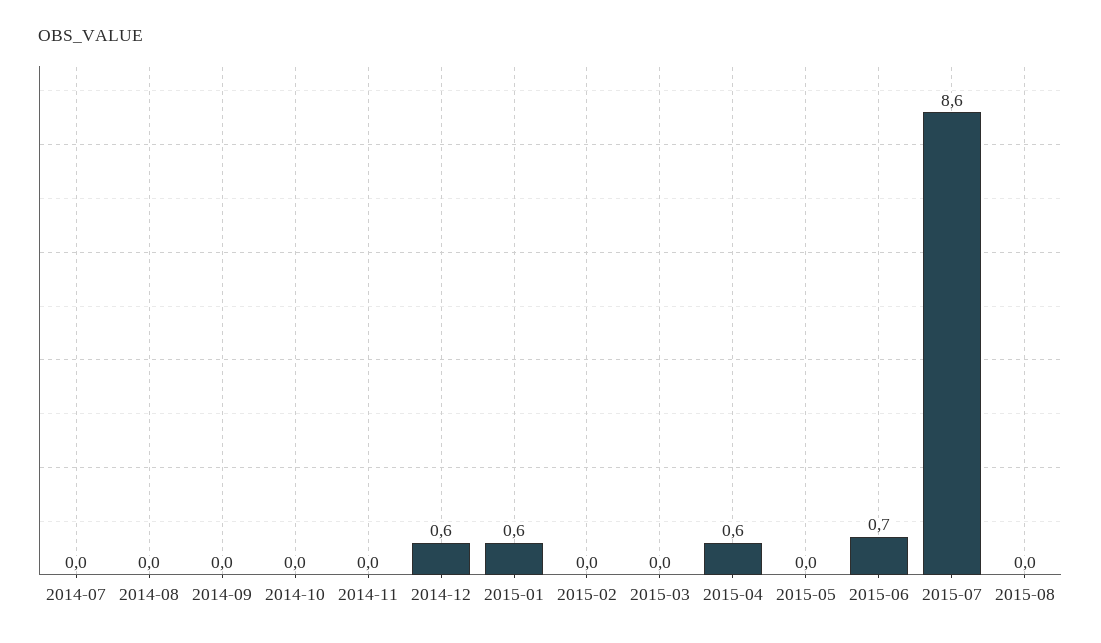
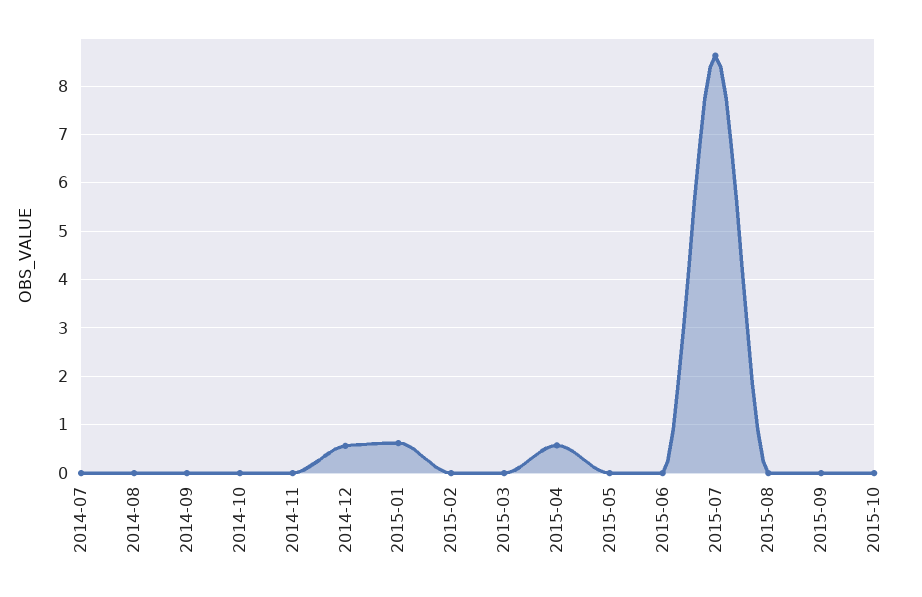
2015-06: 0.7 -> 0
2015-09: none -> 0
2015-10: none -> 0

